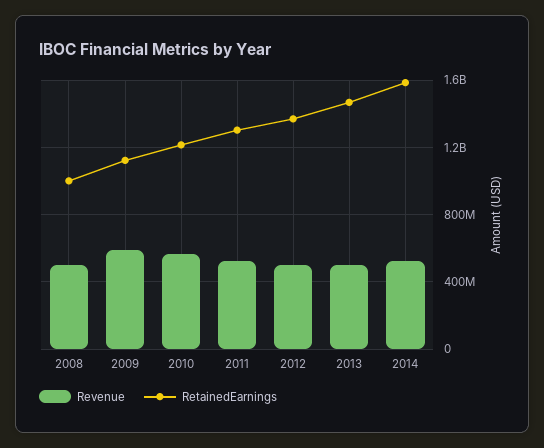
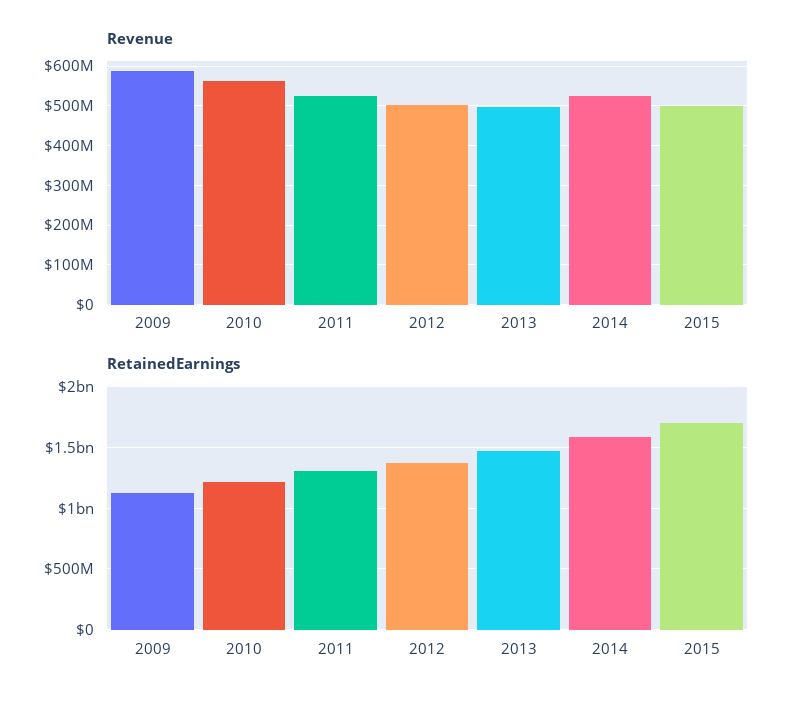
Revenue, 2008: 500000000 -> none
RetainedEarnings, 2008: 1000000000 -> none
Revenue, 2015: none -> 500000000
RetainedEarnings, 2015: none -> 1700000000

